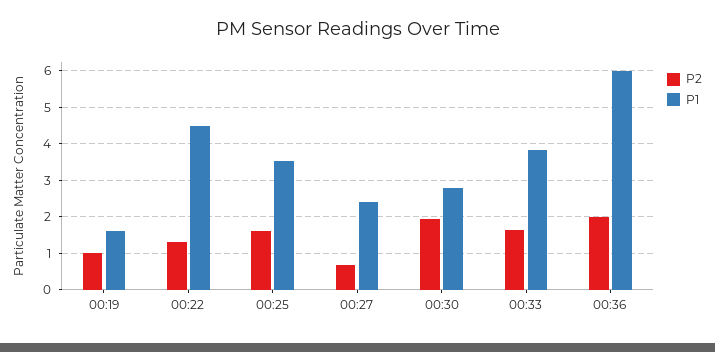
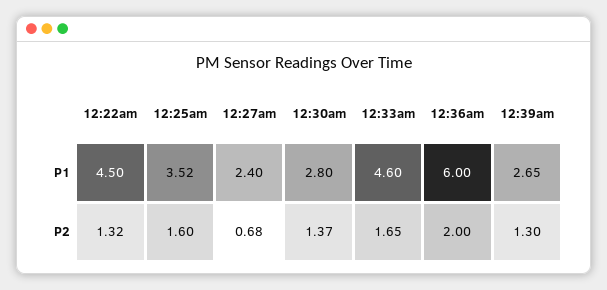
P2, 00:19: 1 -> none
P1, 00:19: 1.6 -> none
P2, 00:30: 2 -> 1.37
P1, 00:33: 3.8 -> 4.6
P1, 12:39am: none -> 2.65
P2, 12:39am: none -> 1.3

